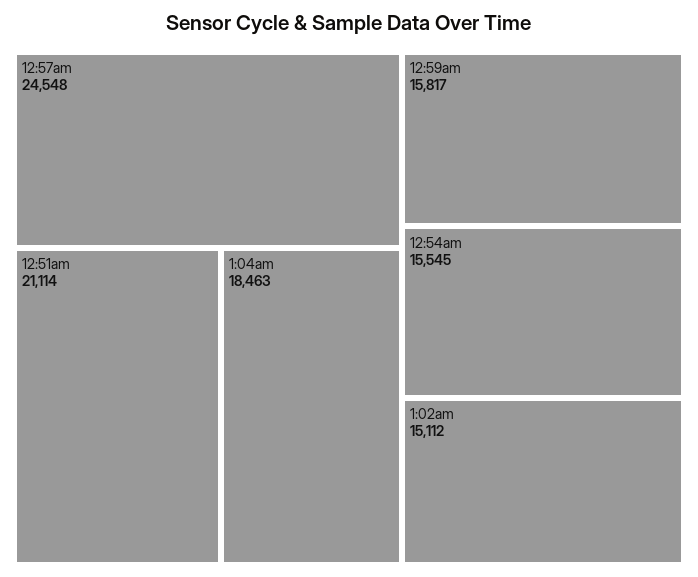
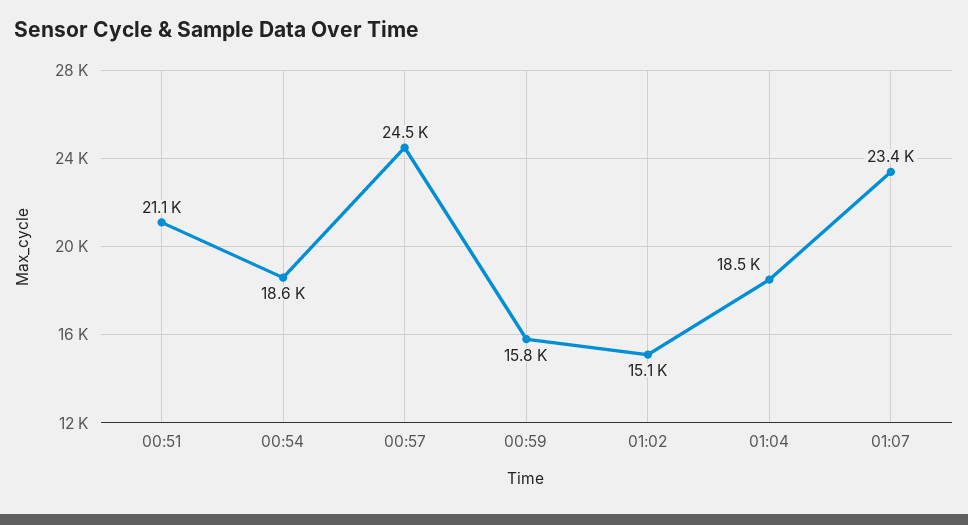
12:54am: 15545 -> 18600
01:07: none -> 23400

